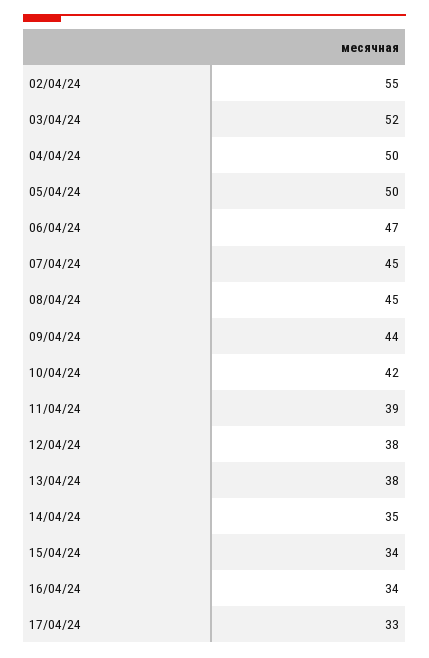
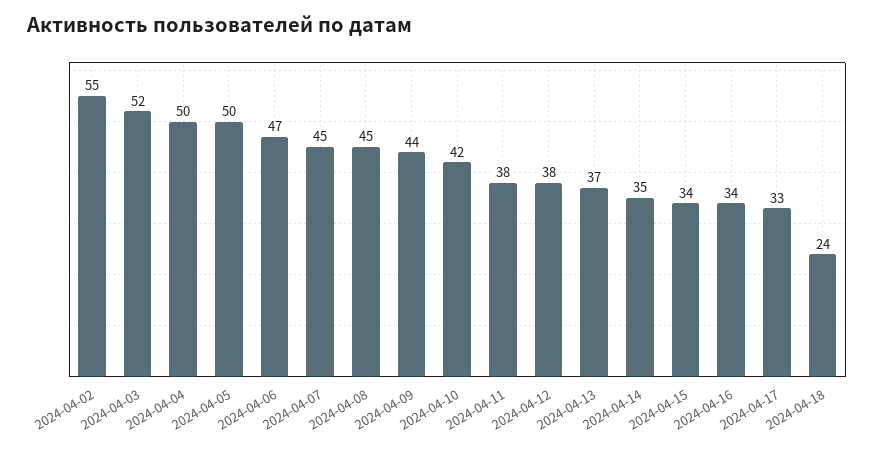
11/04/24: 39 -> 38
13/04/24: 38 -> 37
2024-04-18: none -> 24

